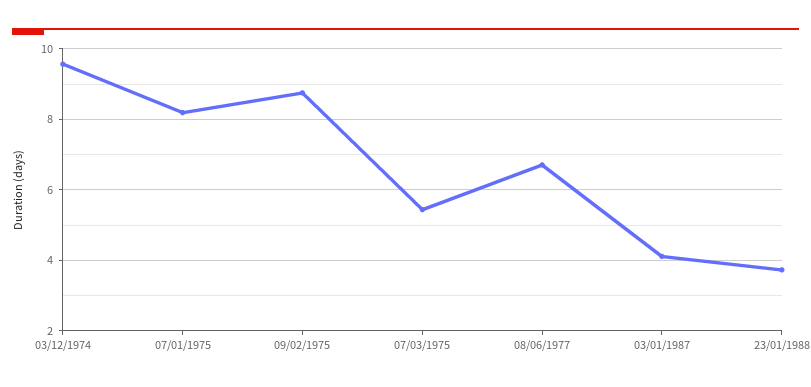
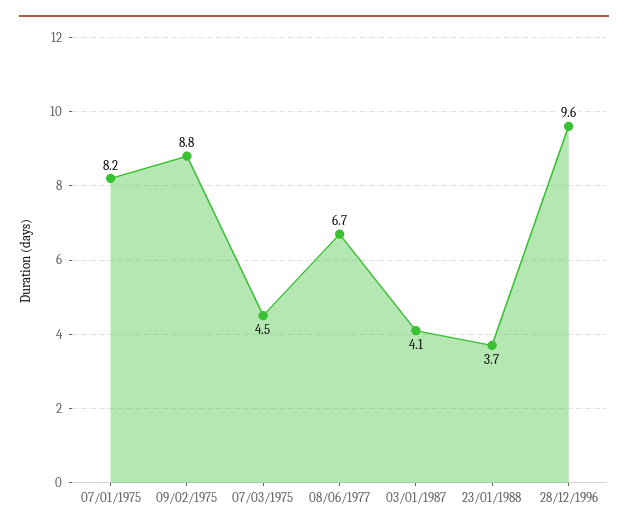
03/12/1974: 9.6 -> none
07/03/1975: 5.4 -> 4.5
28/12/1996: none -> 9.6

